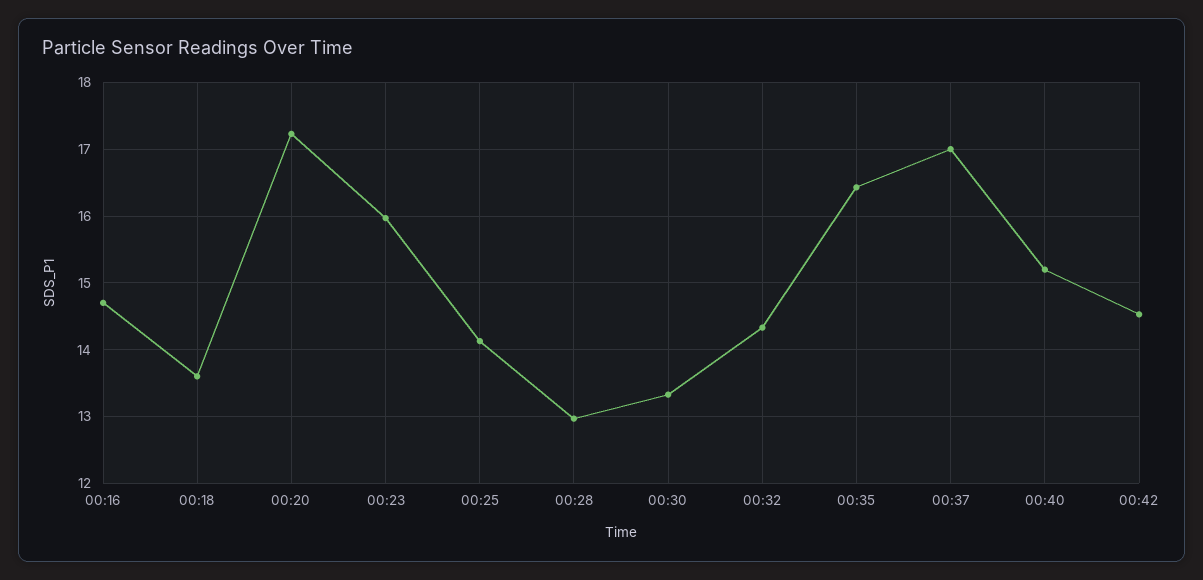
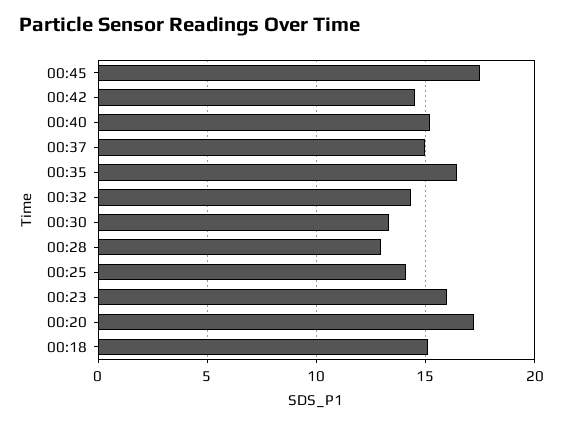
00:16: 14.7 -> none
00:18: 13.6 -> 15
00:37: 17 -> 15
00:45: none -> 17.5

